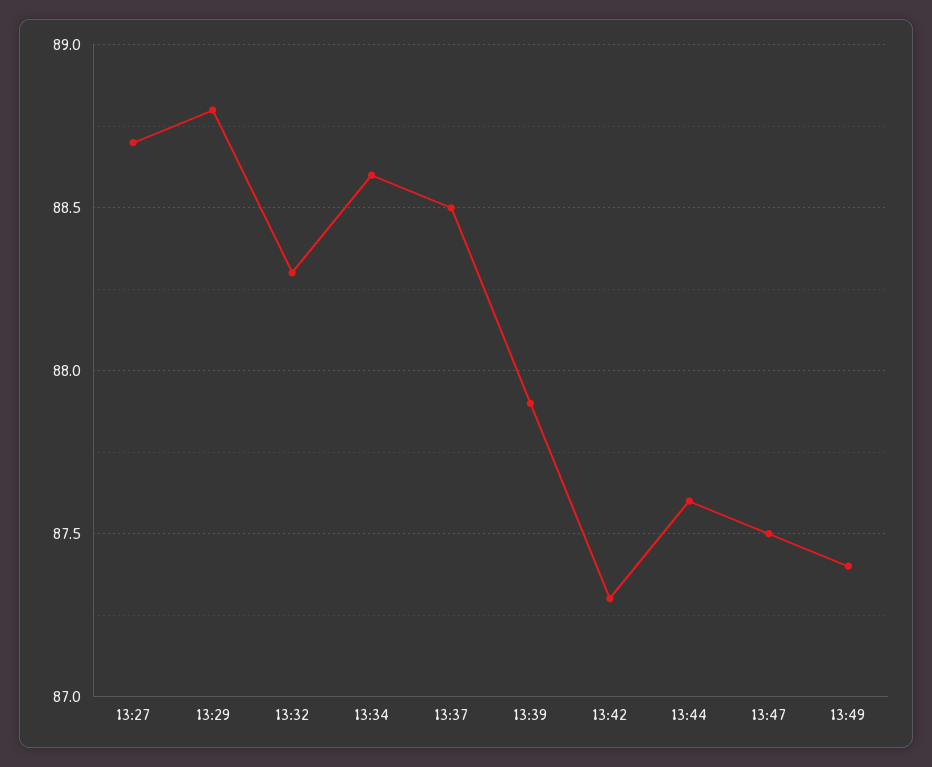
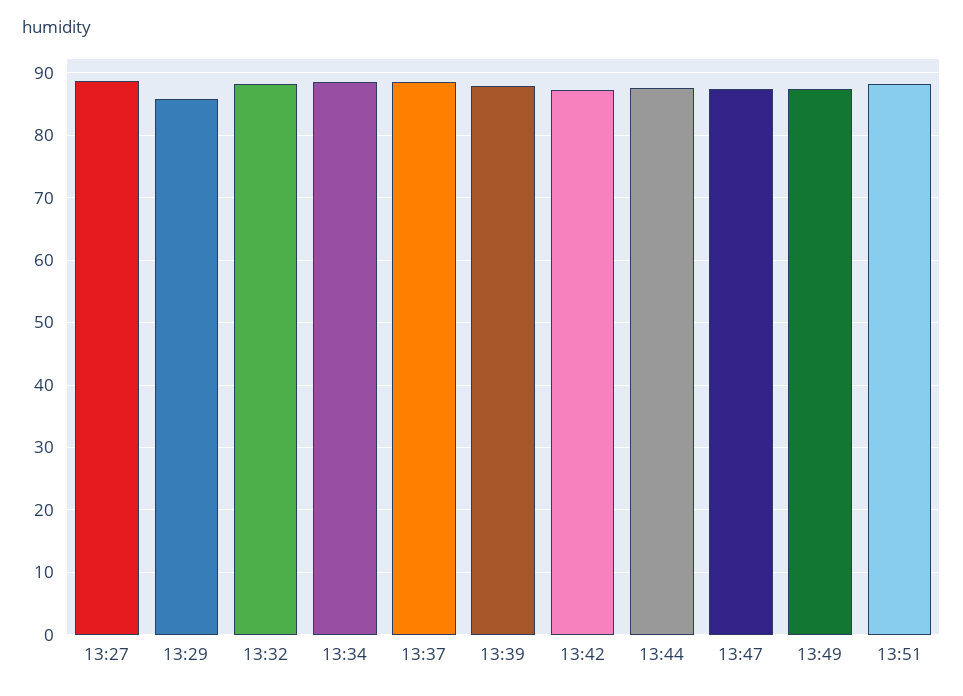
13:29: 88.8 -> 86
13:51: none -> 88

